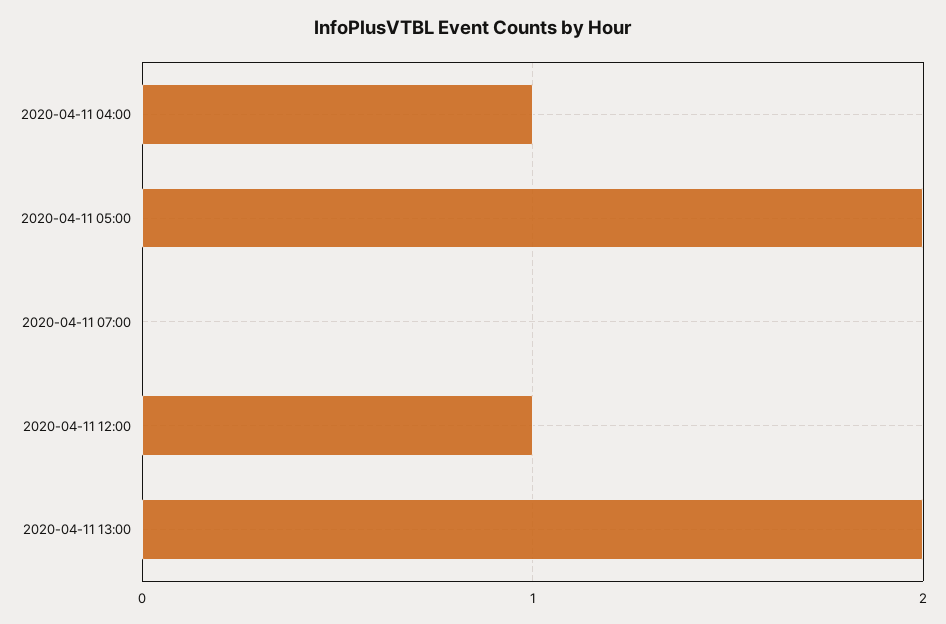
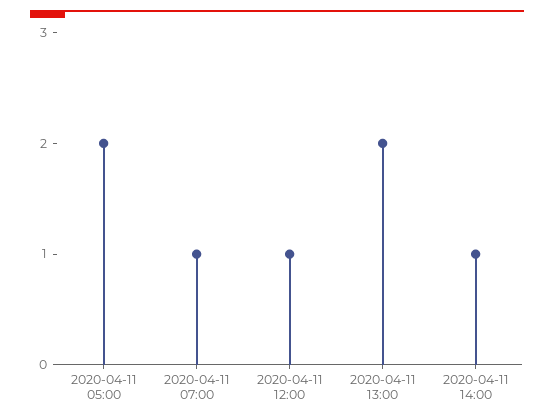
2020-04-11 04:00: 1 -> none
2020-04-11 07:00: 0 -> 1
2020-04-11 14:00: none -> 1

